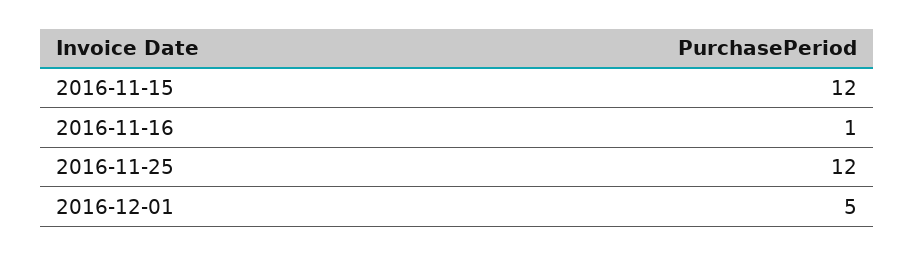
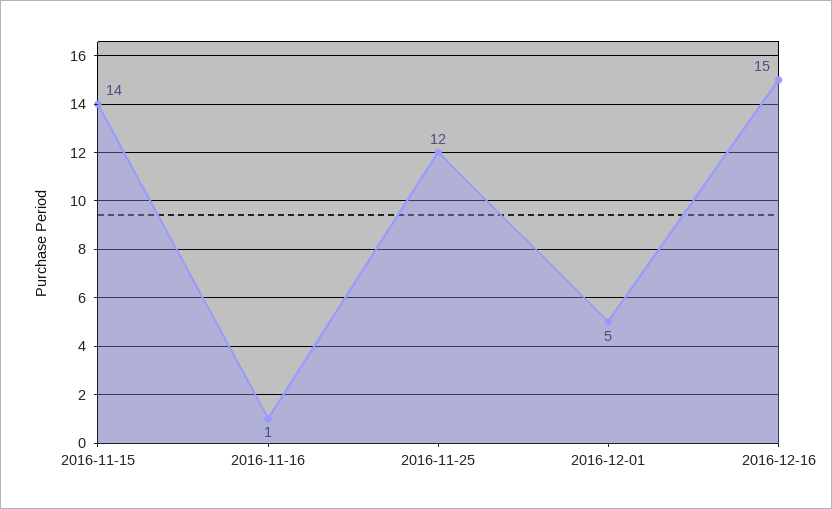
2016-11-15: 12 -> 14
2016-12-16: none -> 15

